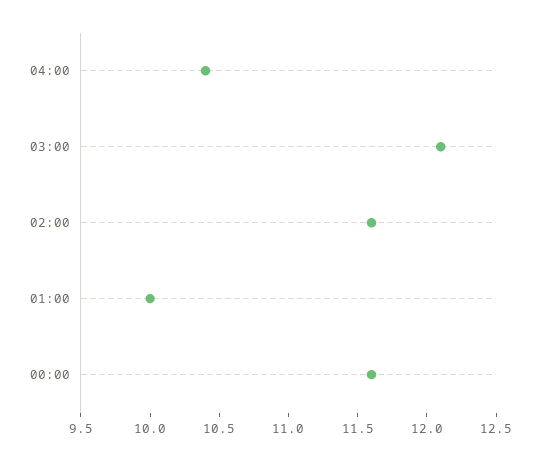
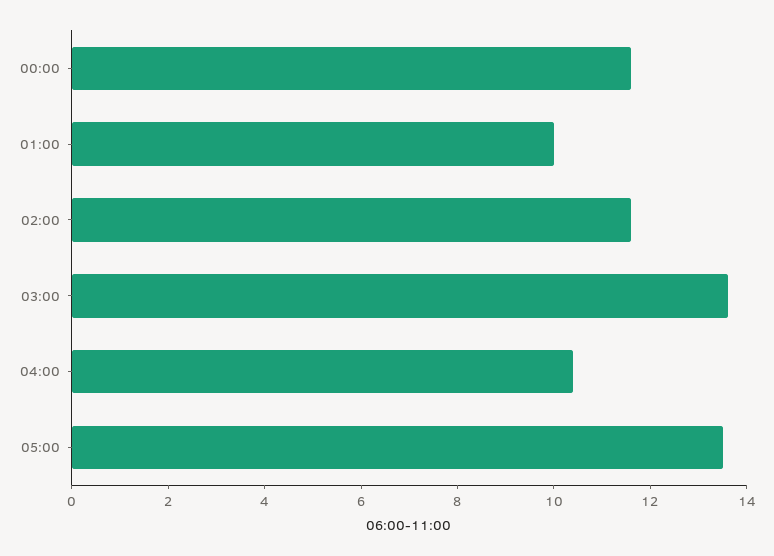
03:00: 12.1 -> 13.5
05:00: none -> 13.5

